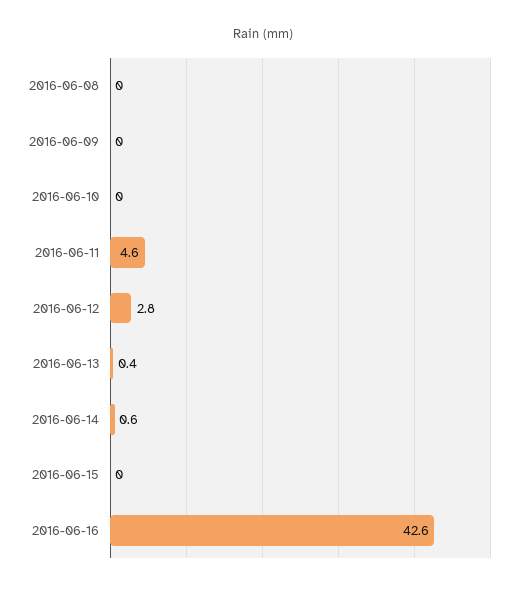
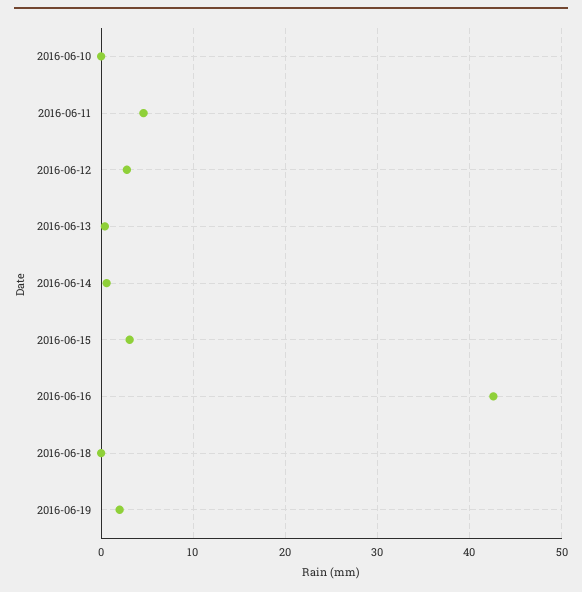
2016-06-08: 0 -> none
2016-06-09: 0 -> none
2016-06-15: 0 -> 3
2016-06-18: none -> 0
2016-06-19: none -> 2

